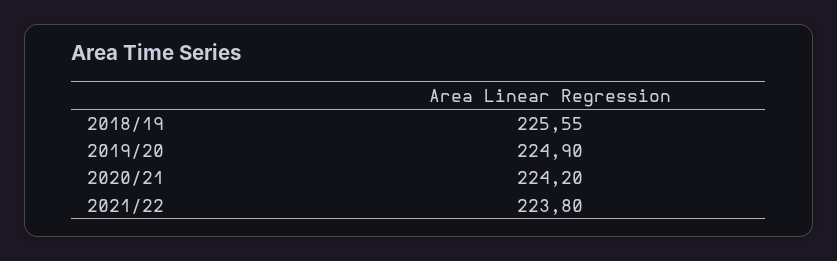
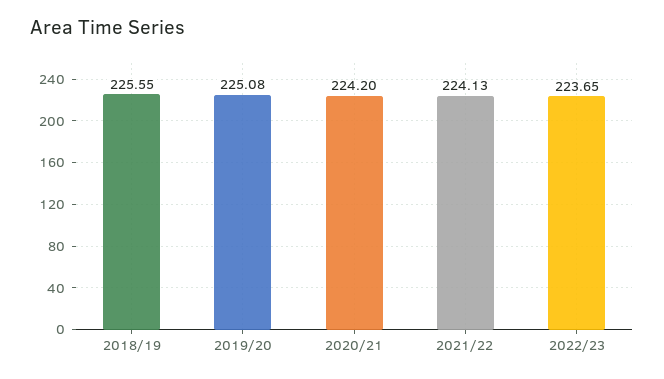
2019/20: 224.9 -> 225.08
2021/22: 223.8 -> 224.13
2022/23: none -> 223.65

